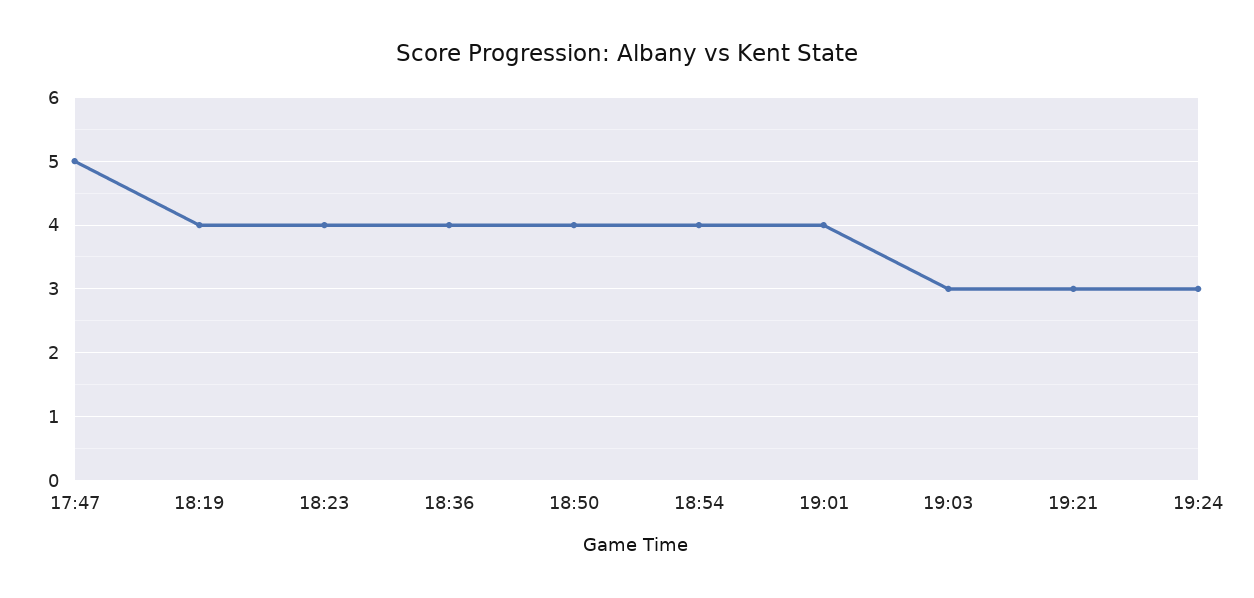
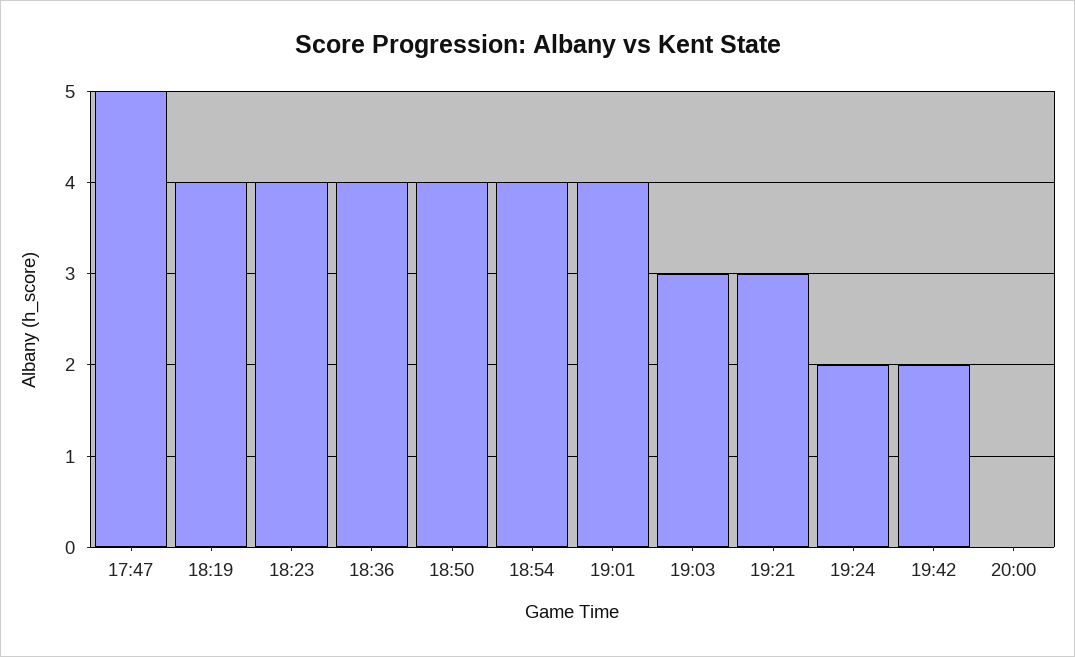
19:24: 3 -> 2
19:42: none -> 2
20:00: none -> 0

